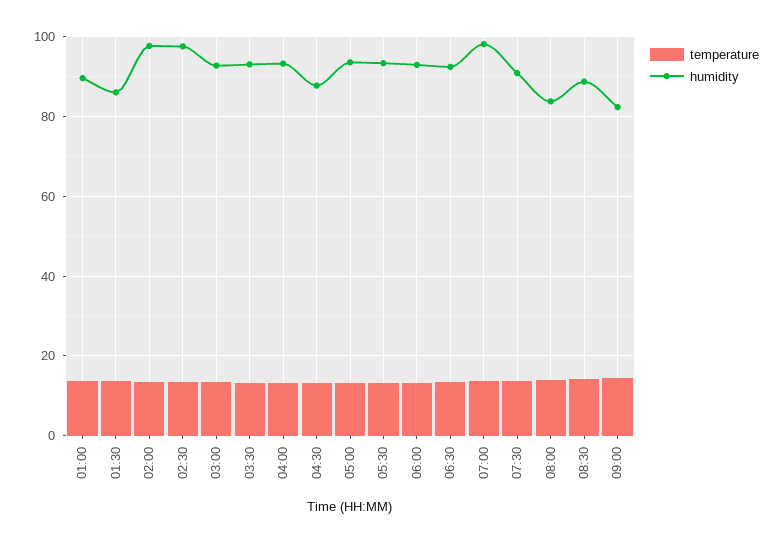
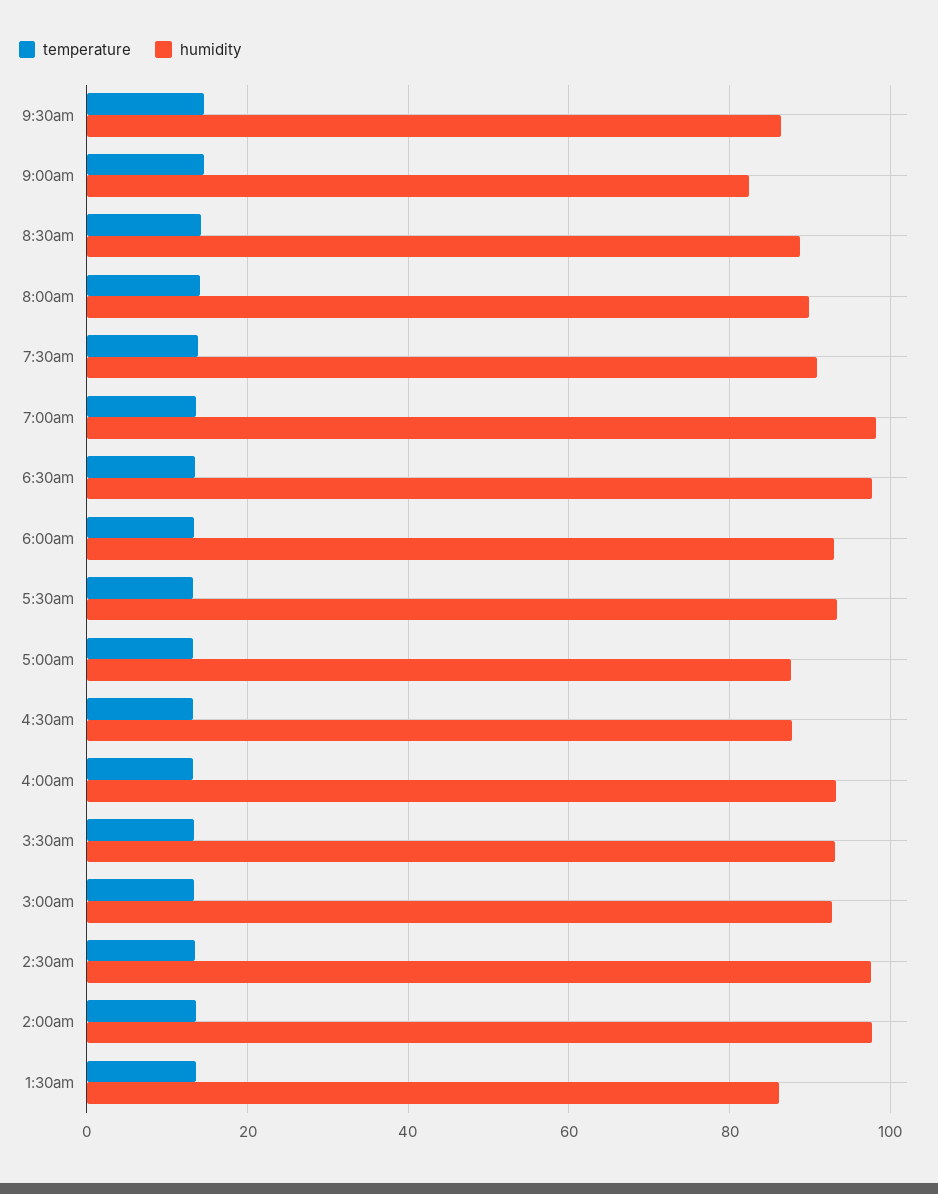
temperature, 01:00: 14 -> none
humidity, 01:00: 90 -> none
humidity, 05:00: 94 -> 88
humidity, 06:30: 92 -> 98
humidity, 08:00: 84 -> 90
temperature, 9:30am: none -> 14
humidity, 9:30am: none -> 86

